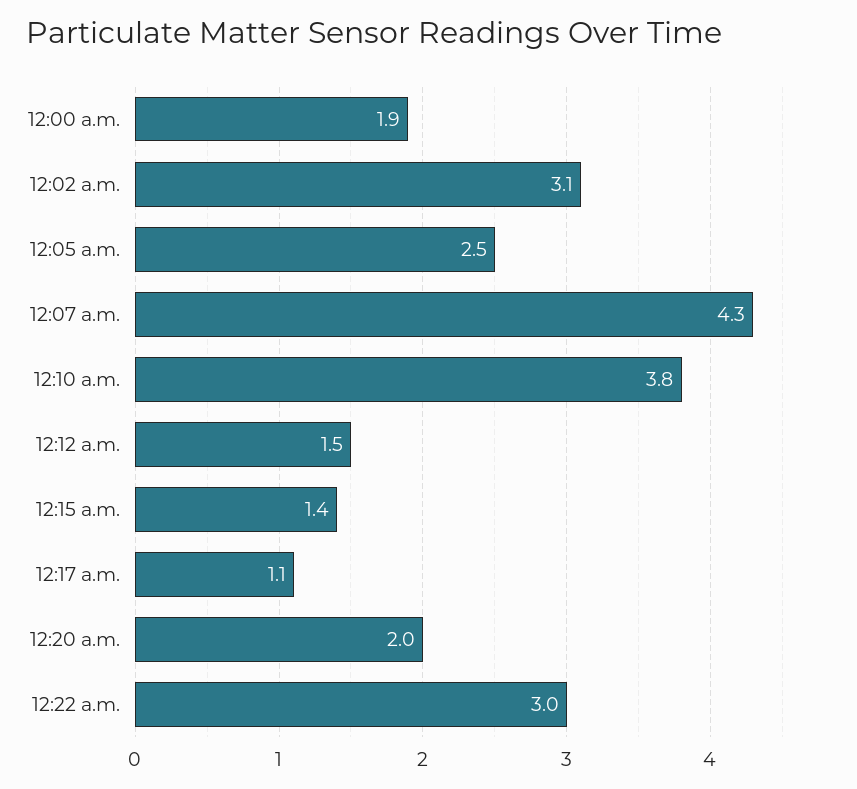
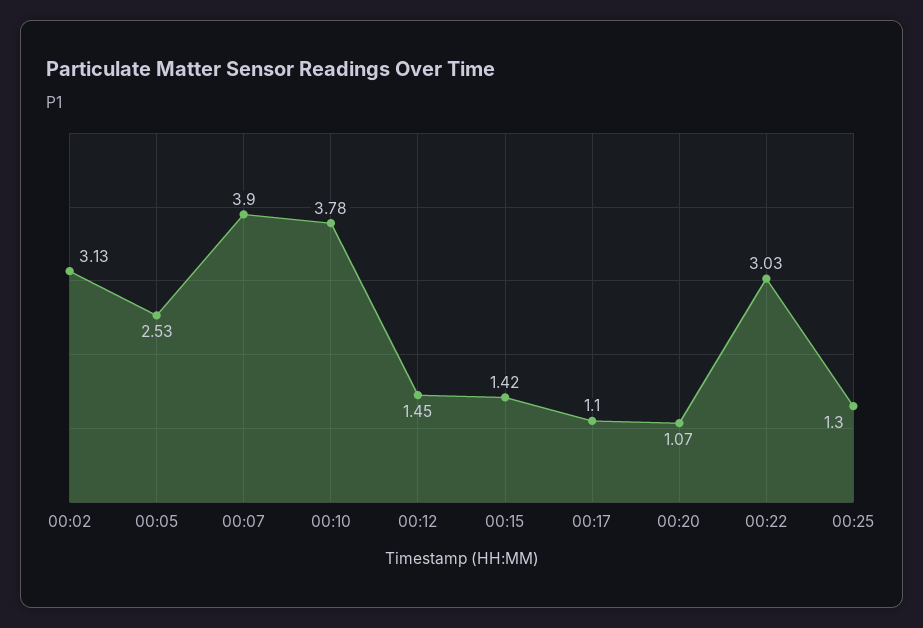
12:00 a.m.: 1.9 -> none
12:07 a.m.: 4.3 -> 3.9
12:20 a.m.: 2 -> 1.07
00:25: none -> 1.3

